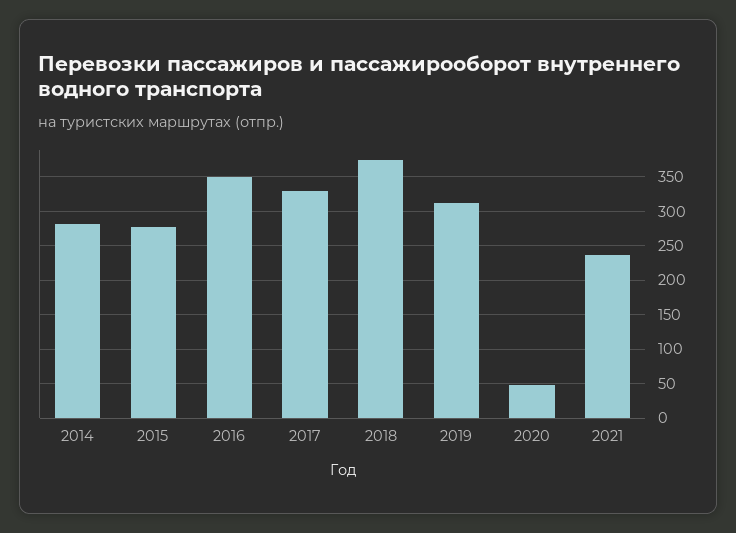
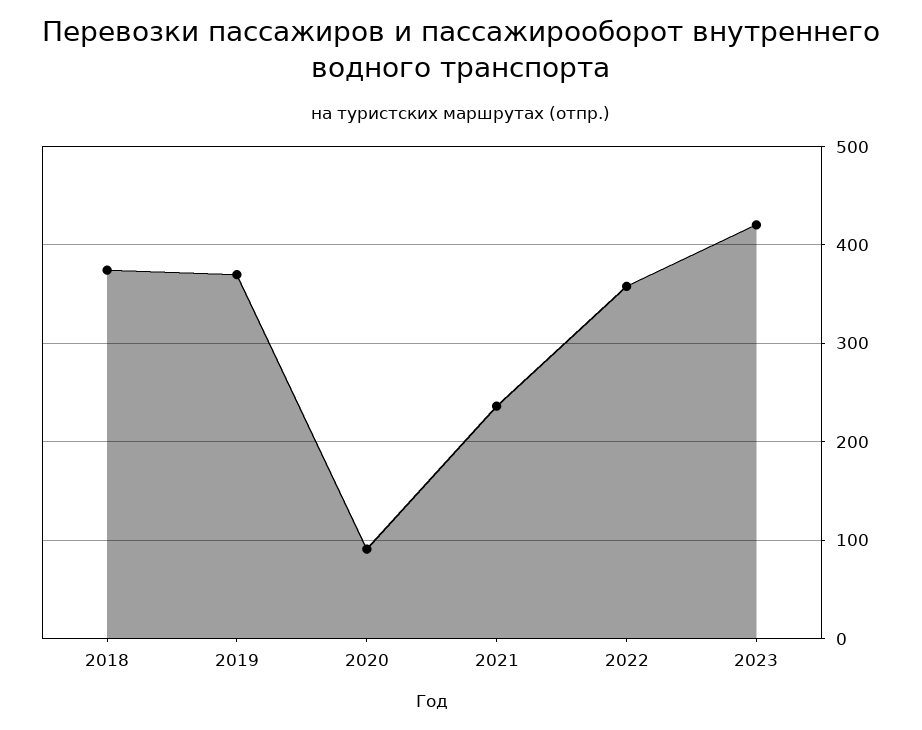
2014: 280 -> none
2015: 280 -> none
2016: 350 -> none
2017: 330 -> none
2019: 310 -> 370
2020: 50 -> 90
2022: none -> 360
2023: none -> 420

